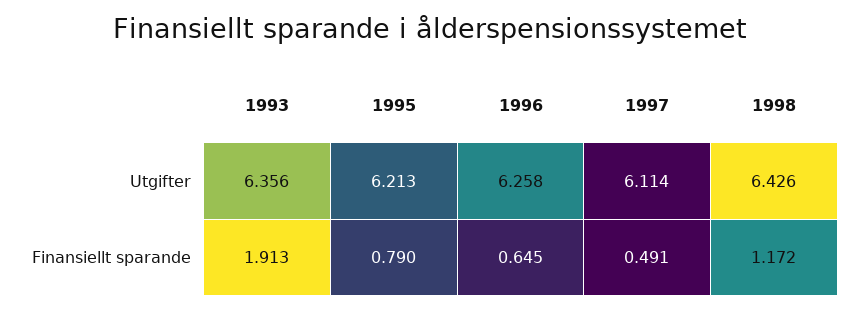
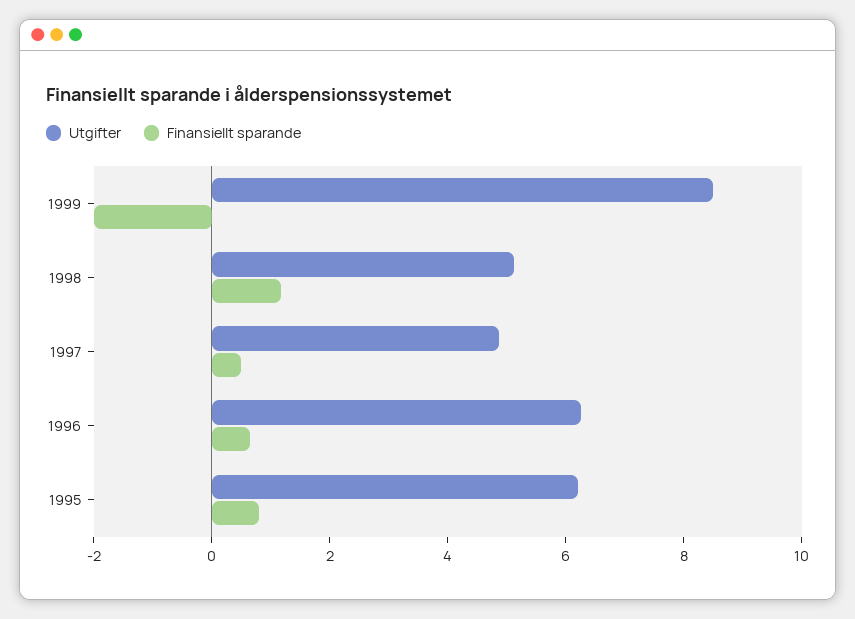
Utgifter, 1993: 6.356 -> none
Utgifter, 1997: 6.114 -> 5
Utgifter, 1998: 6.426 -> 5
Finansiellt sparande, 1993: 1.913 -> none
Utgifter, 1999: none -> 8.5
Finansiellt sparande, 1999: none -> -2

